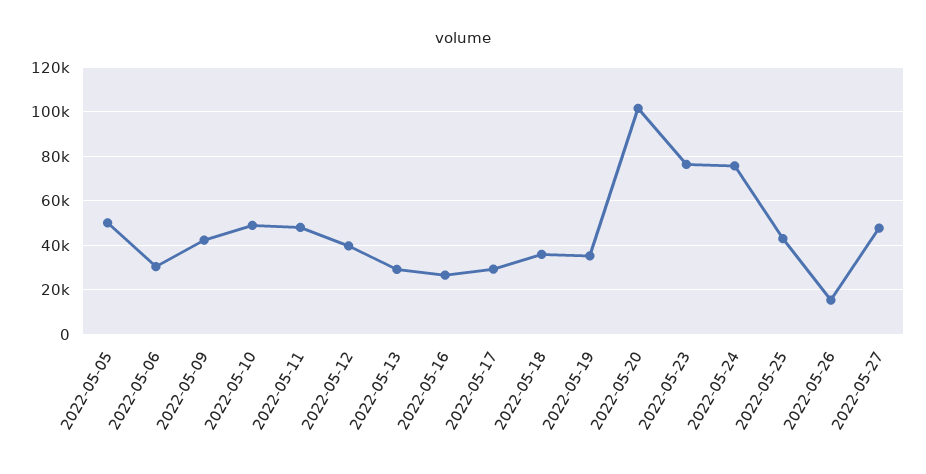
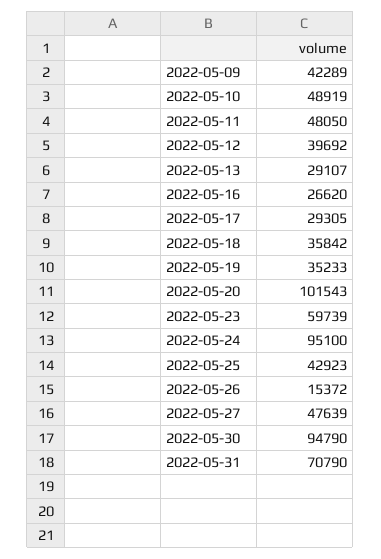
2022-05-05: 50000 -> none
2022-05-06: 30000 -> none
2022-05-23: 75000 -> 59739
2022-05-24: 75000 -> 95100
2022-05-30: none -> 94790
2022-05-31: none -> 70790

